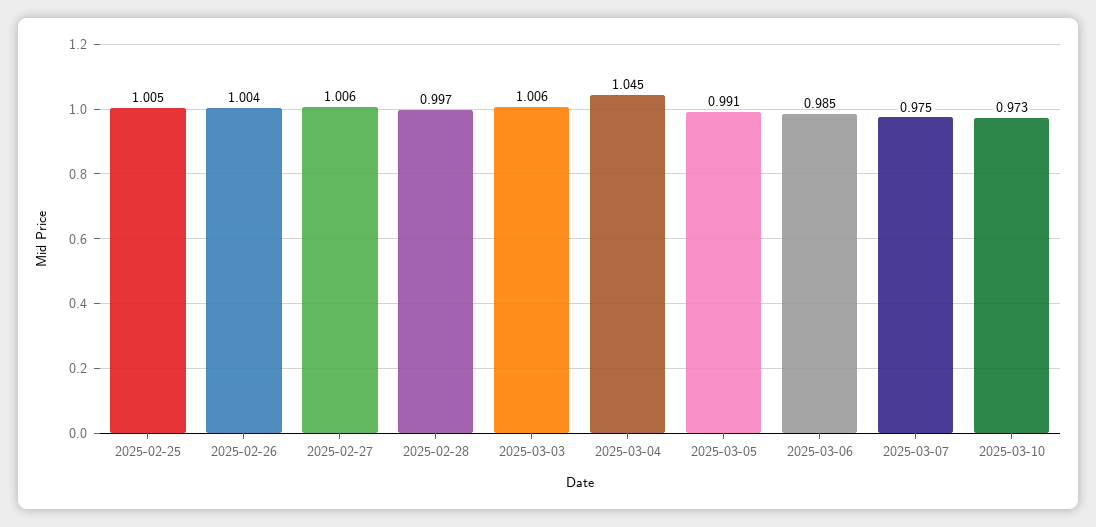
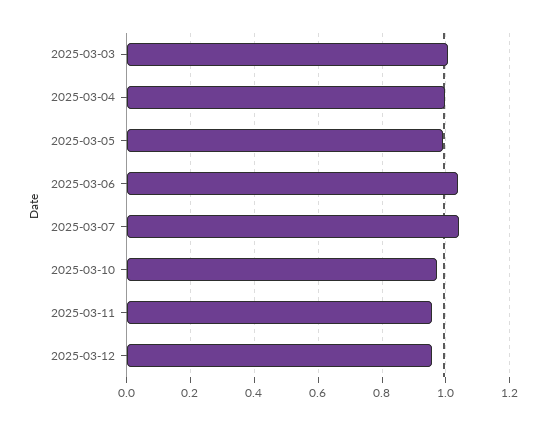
2025-02-25: 1.005 -> none
2025-02-26: 1.004 -> none
2025-02-27: 1.006 -> none
2025-02-28: 0.997 -> none
2025-03-04: 1.045 -> 1
2025-03-06: 0.985 -> 1.04
2025-03-07: 0.975 -> 1.04
2025-03-11: none -> 0.96
2025-03-12: none -> 0.96

